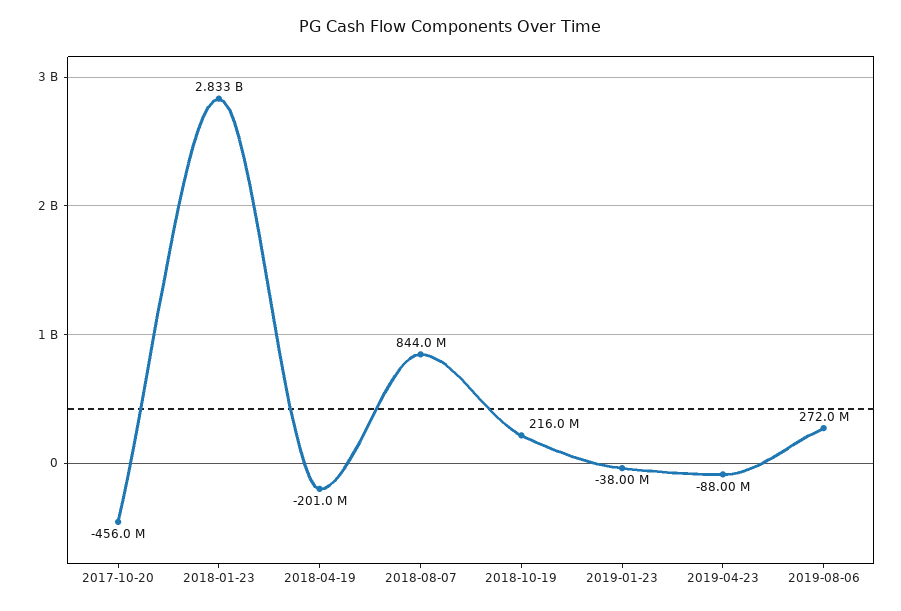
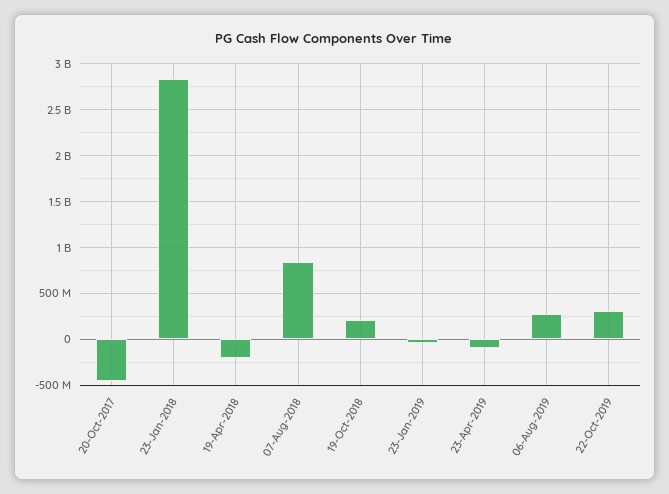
22-Oct-2019: none -> 300000000

